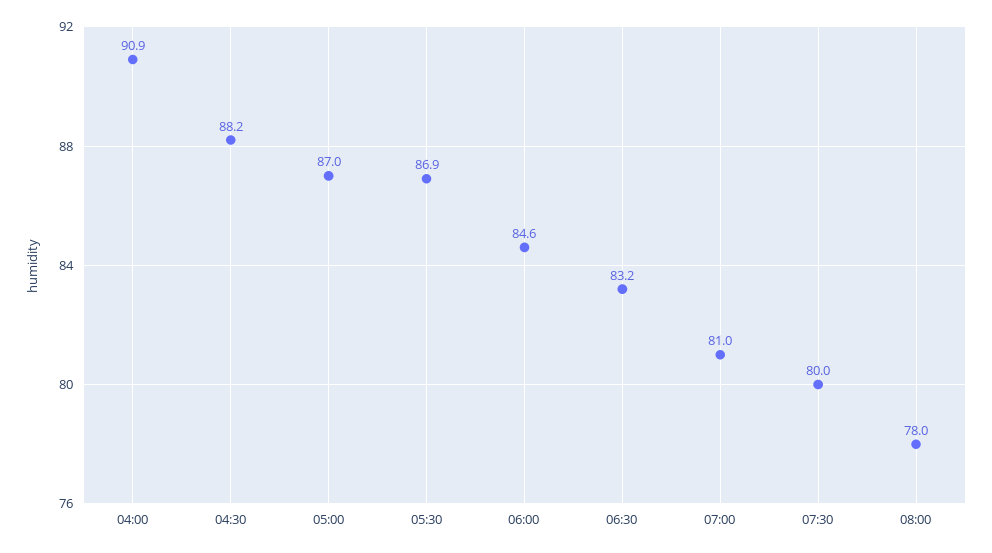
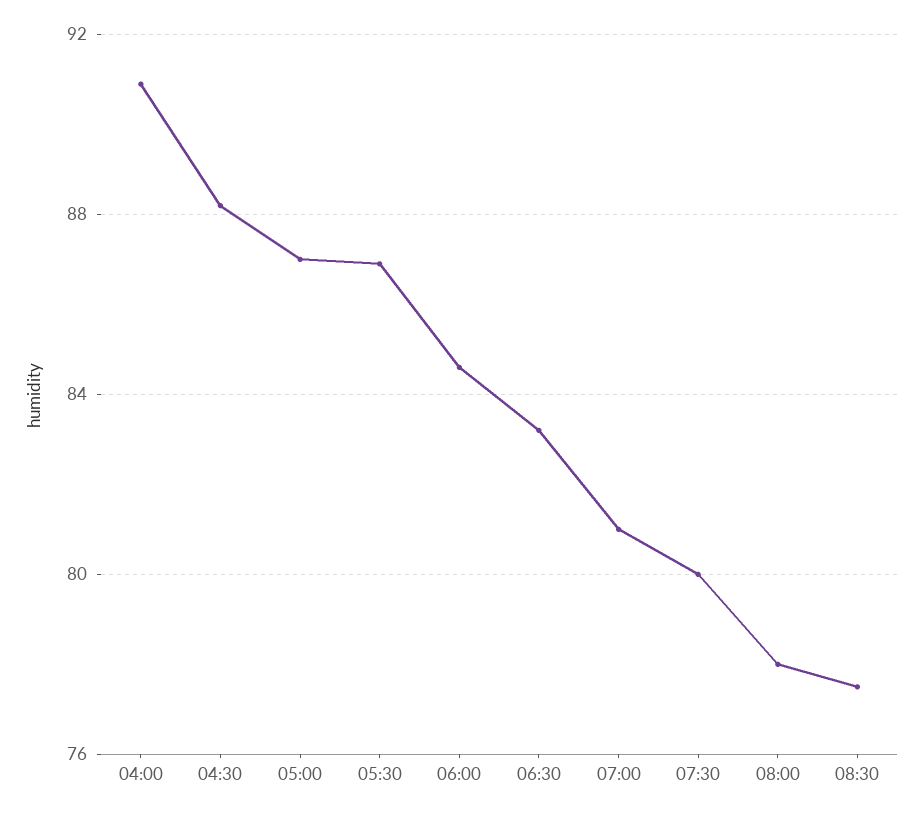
08:30: none -> 77.5

